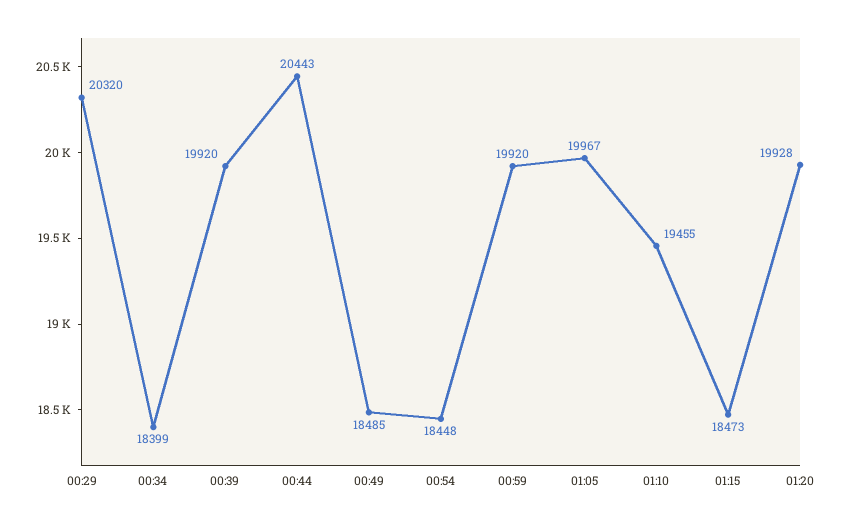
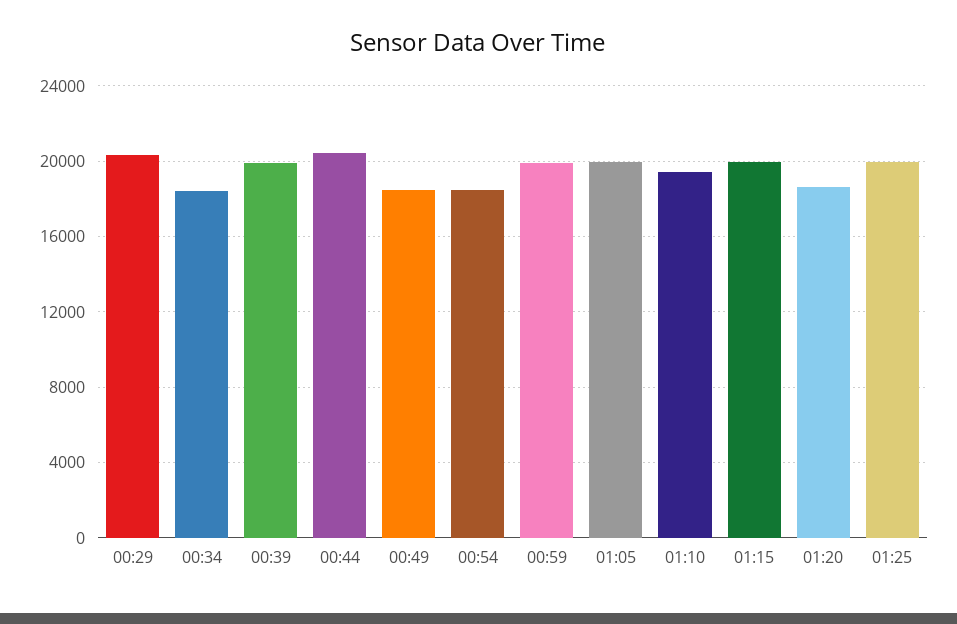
01:15: 18473 -> 20000
01:20: 19928 -> 18500
01:25: none -> 20000

